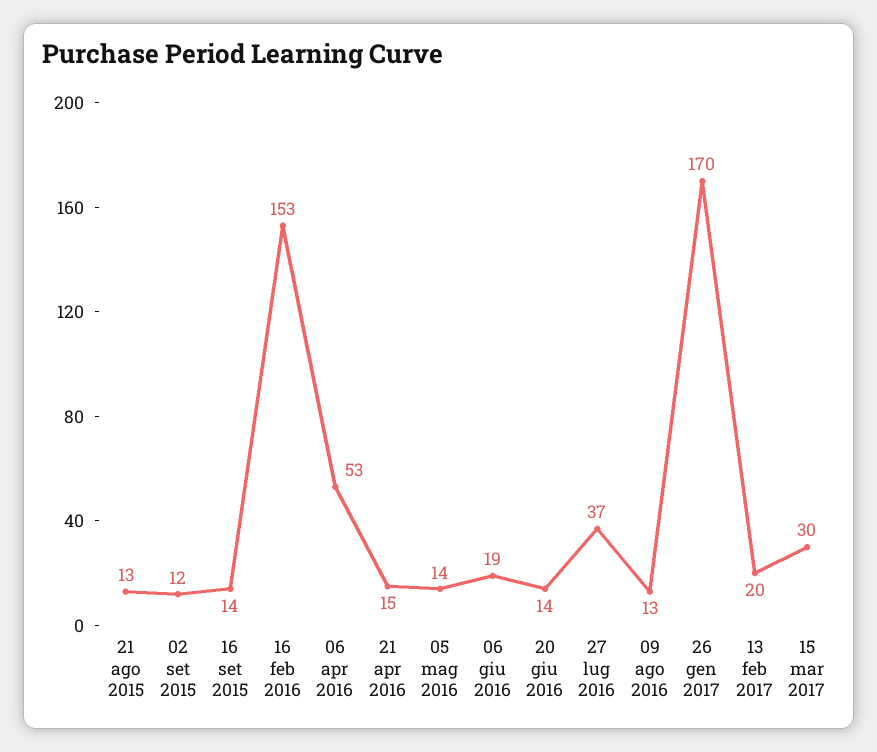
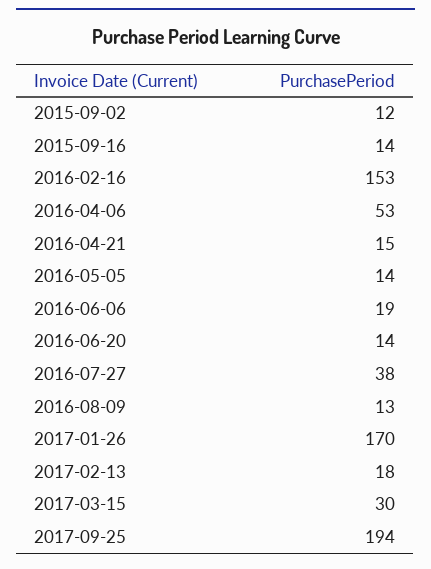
21 ago 2015: 13 -> none
27 lug 2016: 37 -> 38
13 feb 2017: 20 -> 18
2017-09-25: none -> 194

